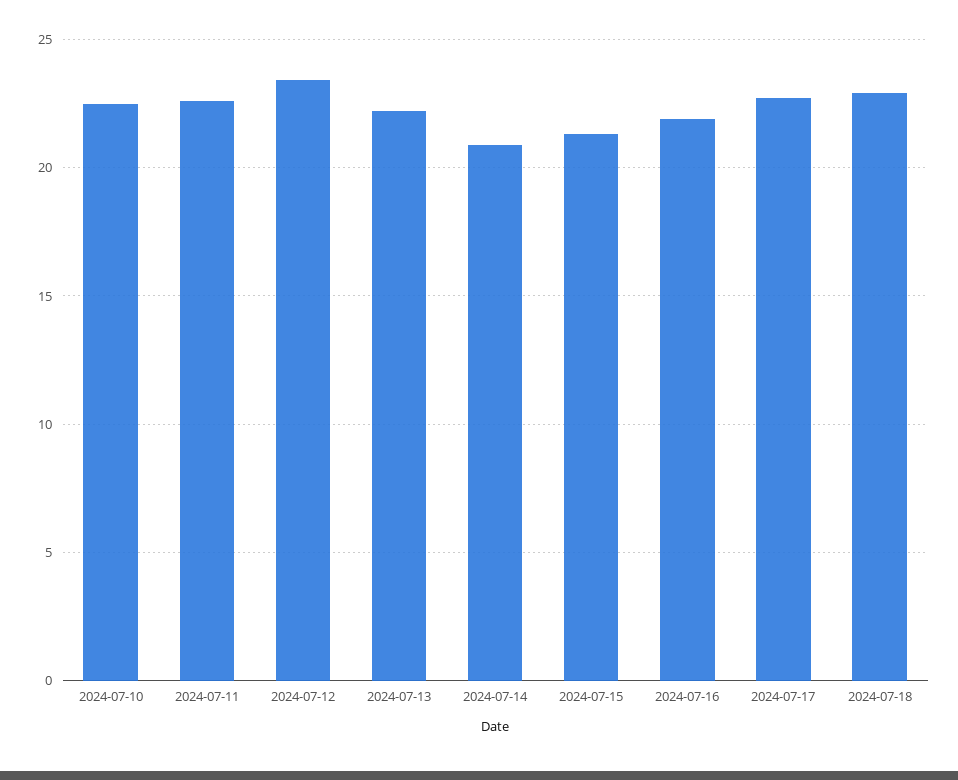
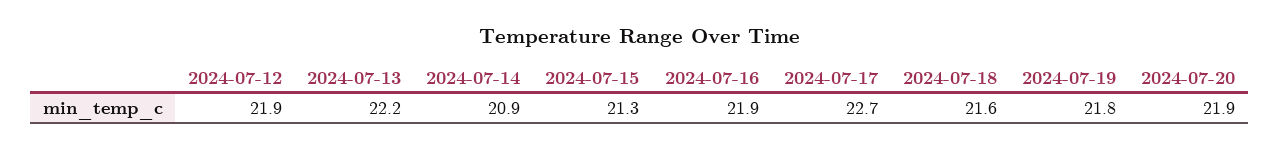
2024-07-10: 22.5 -> none
2024-07-11: 22.5 -> none
2024-07-12: 23.5 -> 21.9
2024-07-18: 23 -> 21.6
2024-07-19: none -> 21.8
2024-07-20: none -> 21.9

